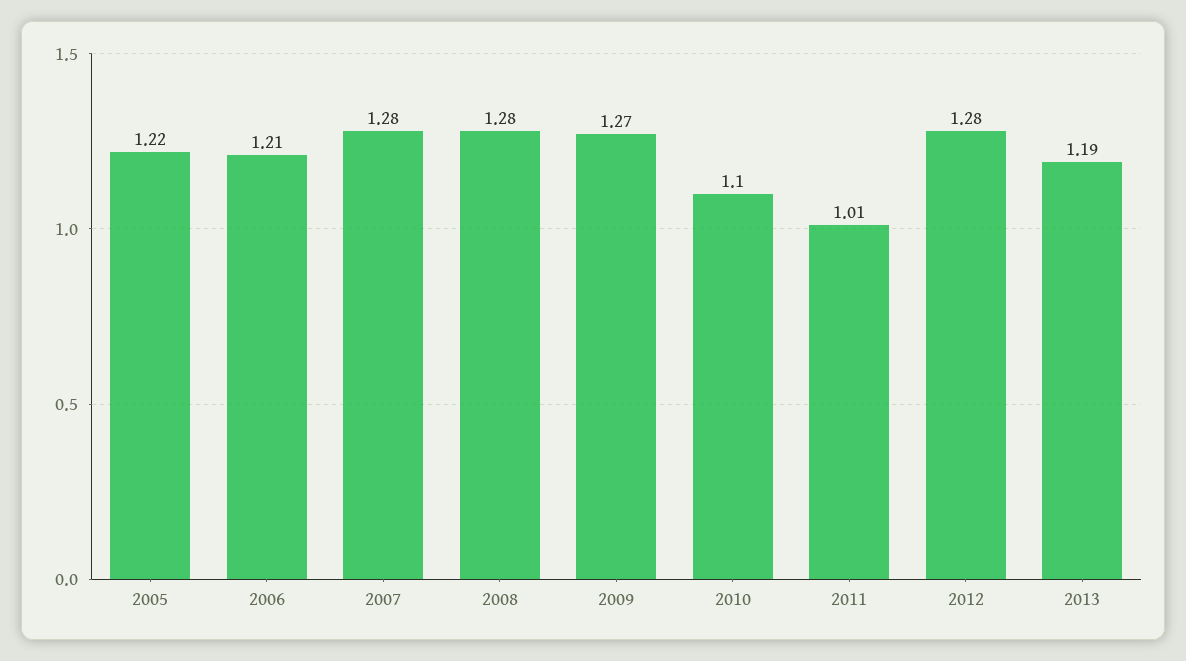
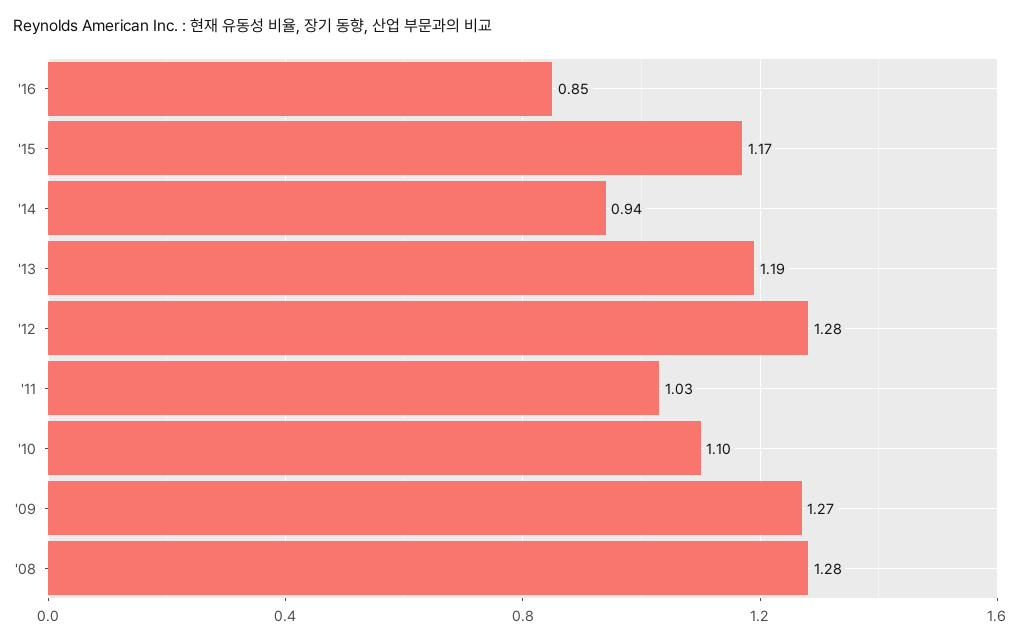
2005: 1.22 -> none
2006: 1.21 -> none
2007: 1.28 -> none
2011: 1.01 -> 1.03
'16: none -> 0.85
'15: none -> 1.17
'14: none -> 0.94

